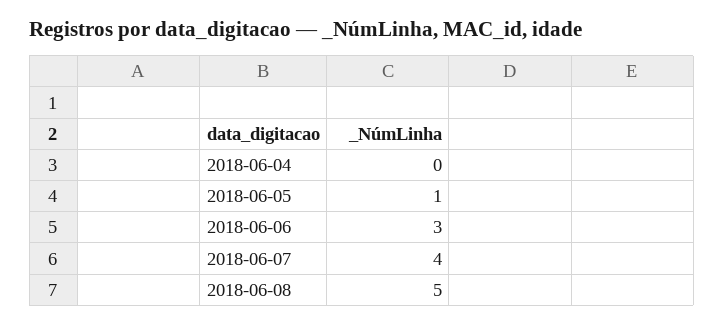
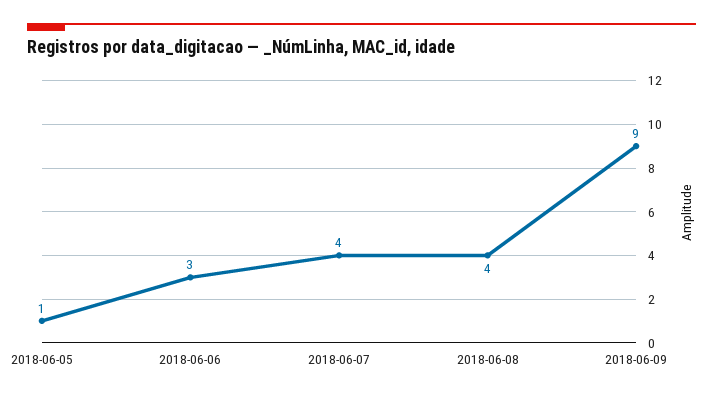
2018-06-04: 0 -> none
2018-06-08: 5 -> 4
2018-06-09: none -> 9

